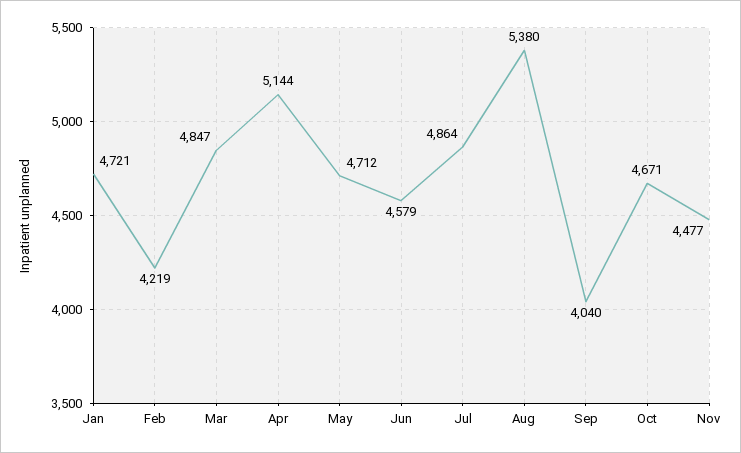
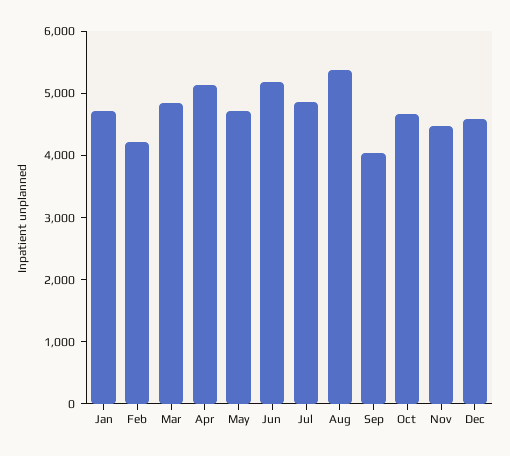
Jun: 4579 -> 5200
Dec: none -> 4600

